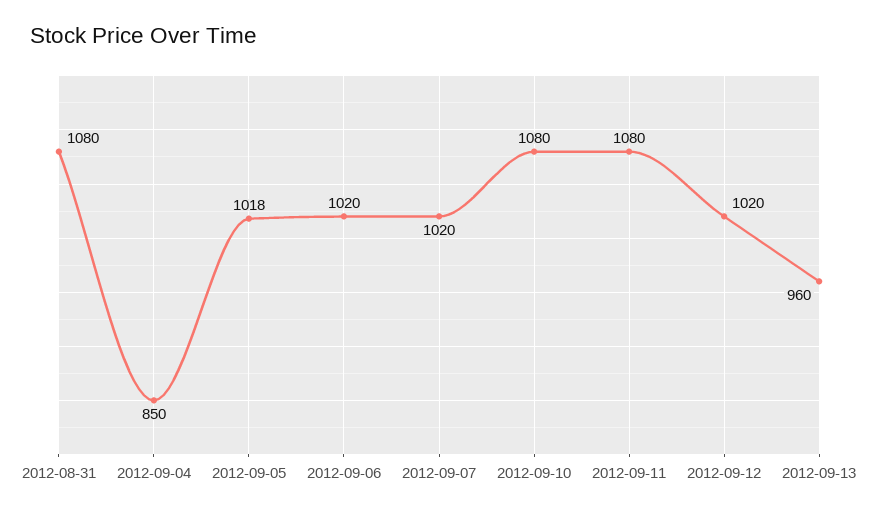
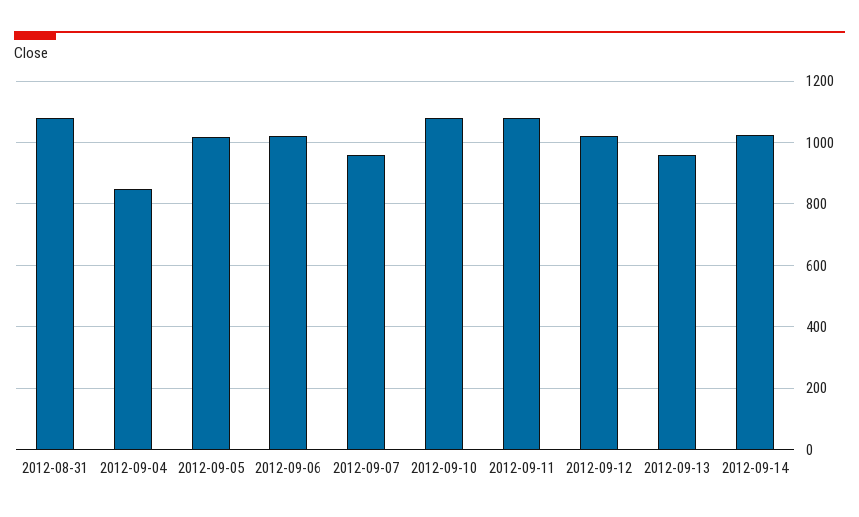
2012-09-07: 1020 -> 960
2012-09-14: none -> 1020

